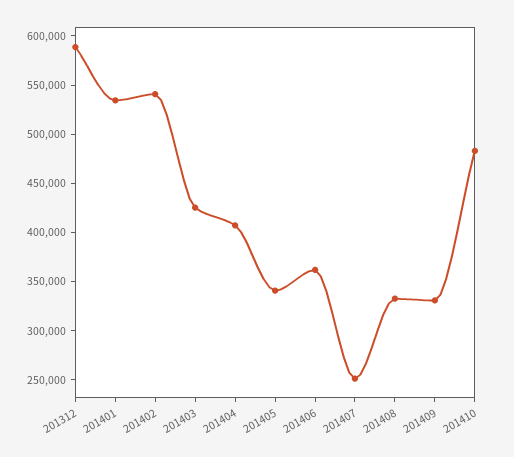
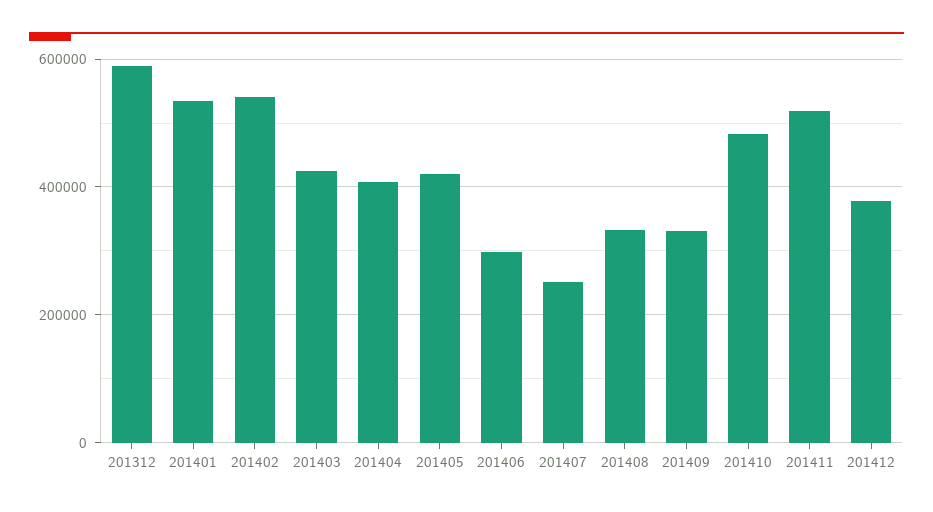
201405: 340000 -> 420000
201406: 360000 -> 300000
201411: none -> 520000
201412: none -> 380000

